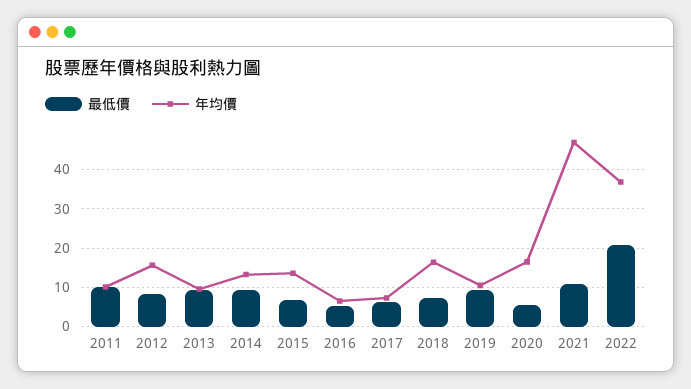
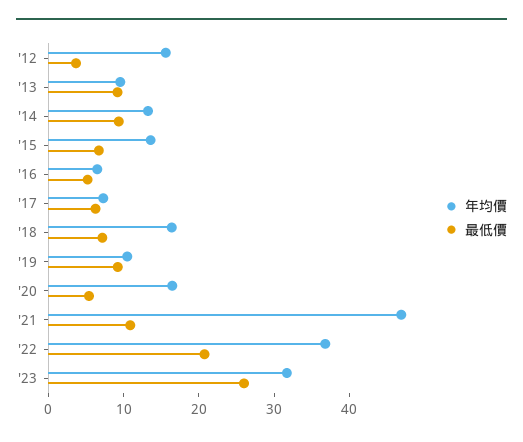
最低價, 2011: 10 -> none
年均價, 2011: 10 -> none
最低價, 2012: 8 -> 4
年均價, '23: none -> 32
最低價, '23: none -> 26

